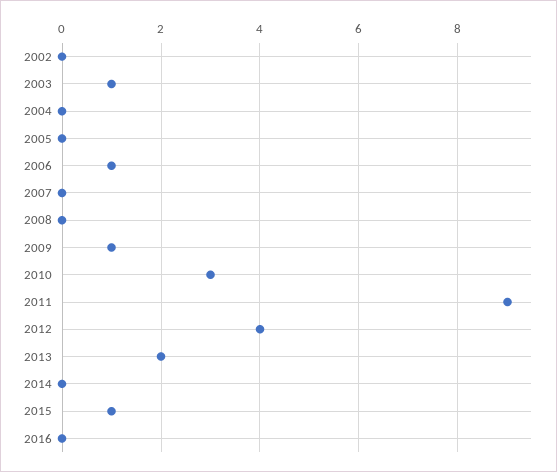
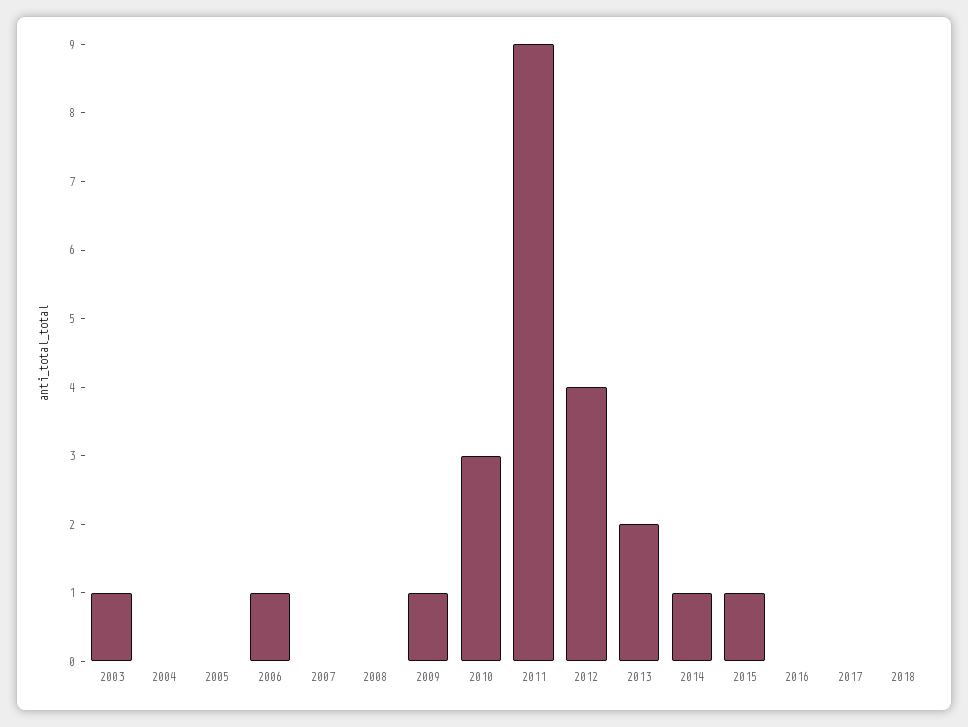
2002: 0 -> none
2014: 0 -> 1
2017: none -> 0
2018: none -> 0

